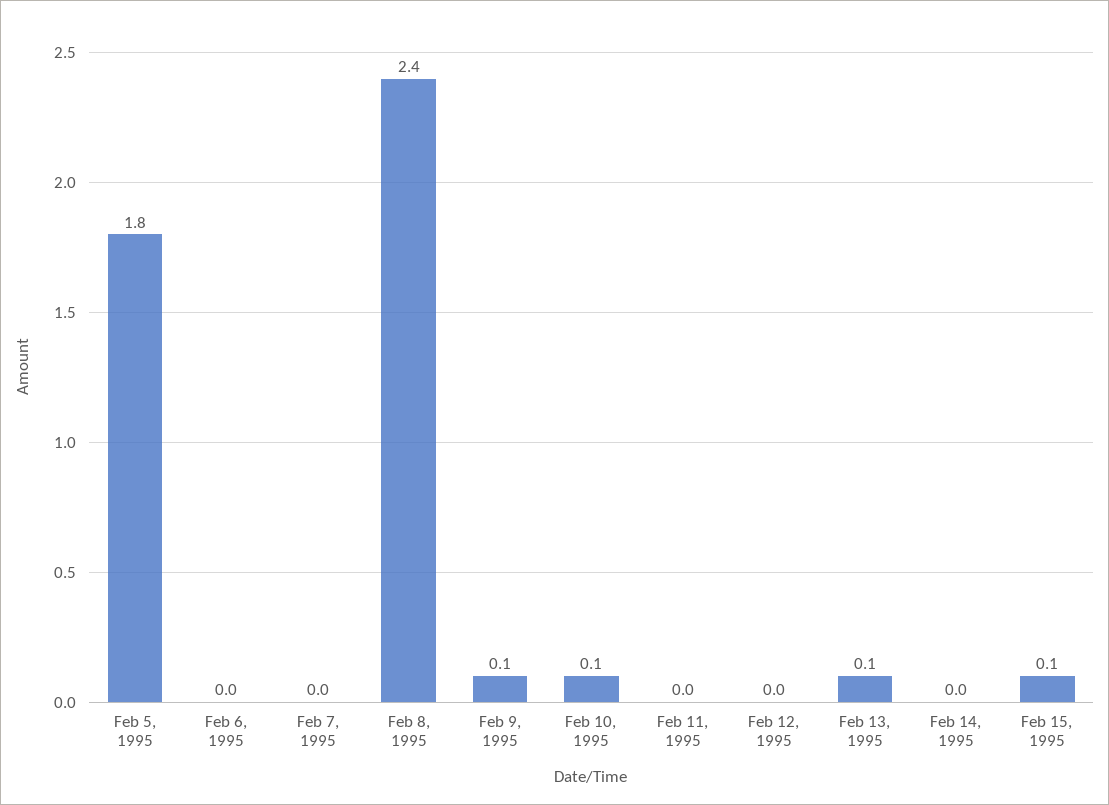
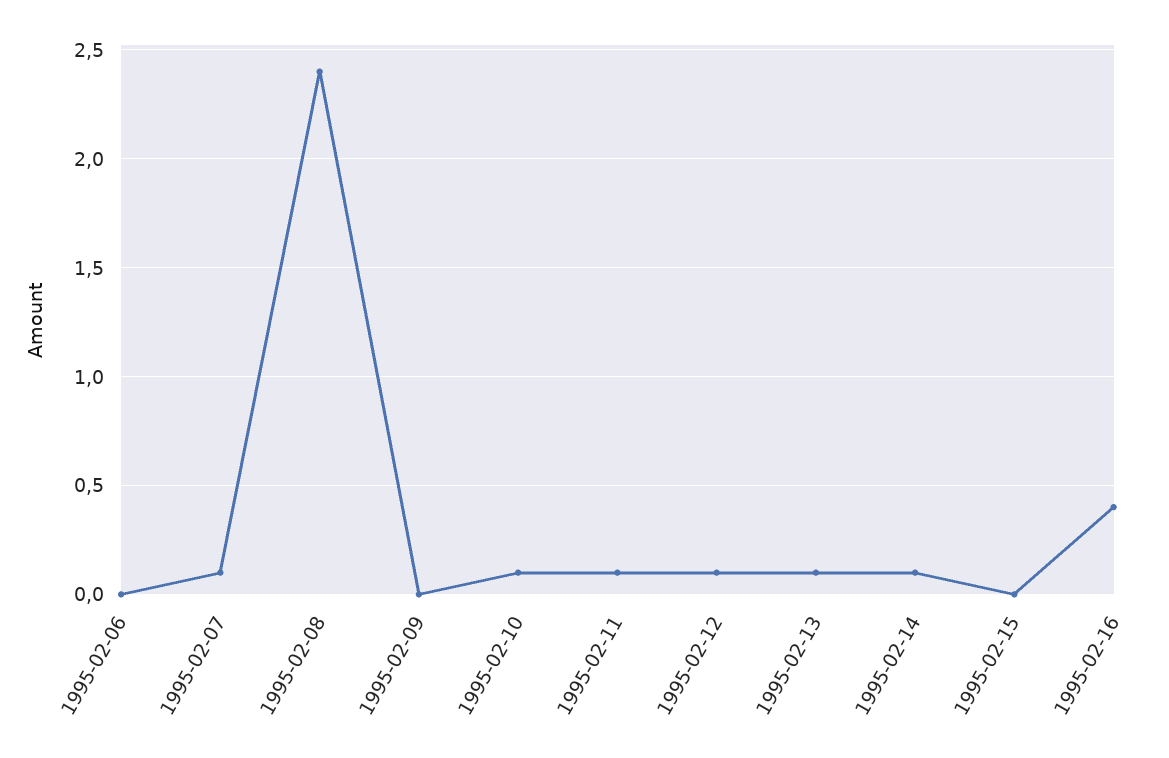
Feb 5, 1995: 1.8 -> none
Feb 7, 1995: 0 -> 0.1
Feb 9, 1995: 0.1 -> 0
Feb 11, 1995: 0 -> 0.1
Feb 12, 1995: 0 -> 0.1
Feb 14, 1995: 0 -> 0.1
Feb 15, 1995: 0.1 -> 0
1995-02-16: none -> 0.4

